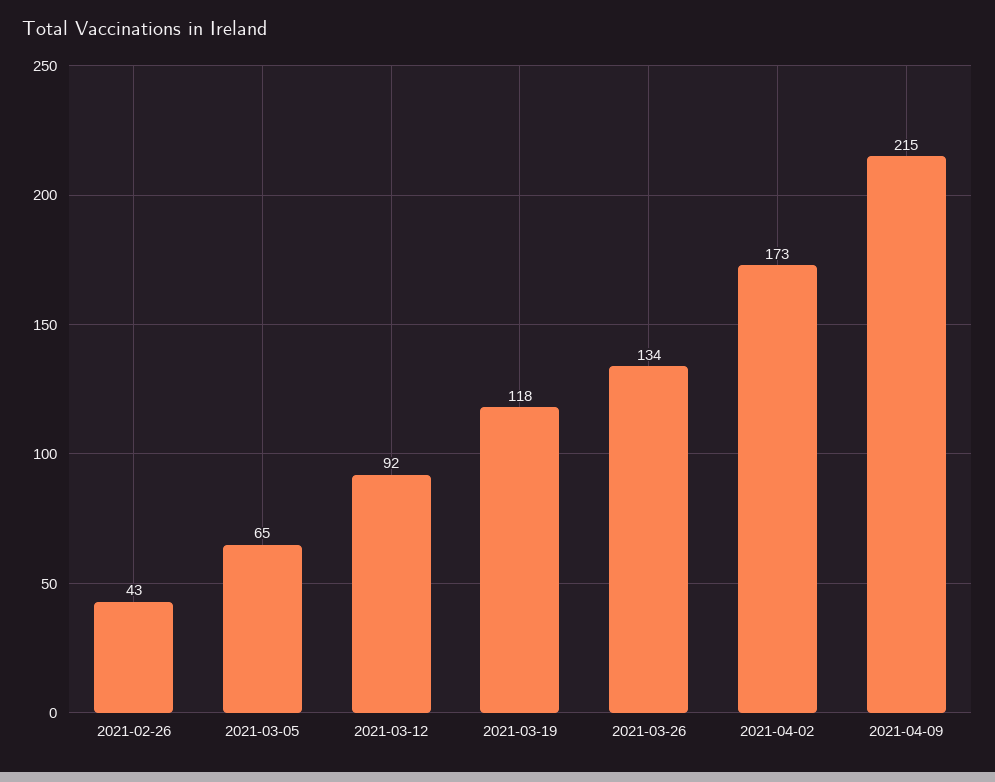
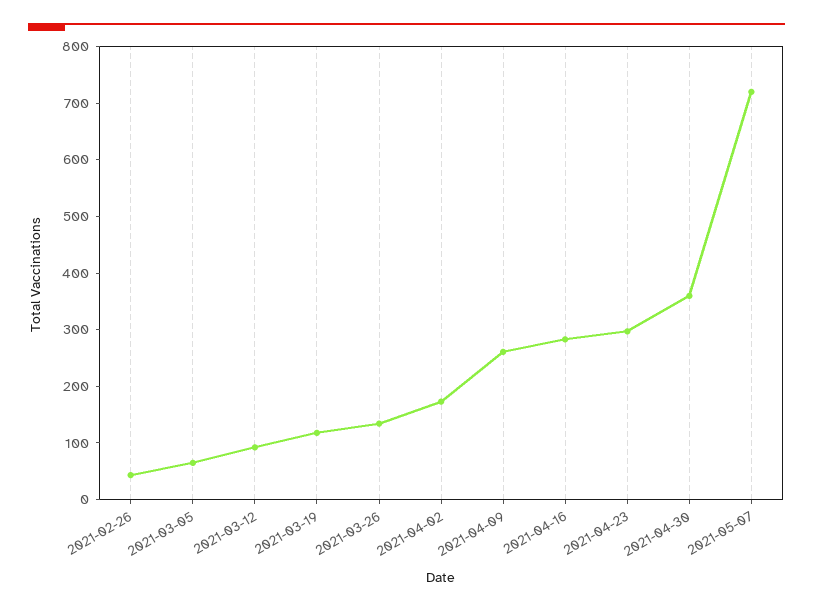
2021-04-09: 215 -> 260
2021-04-16: none -> 280
2021-04-23: none -> 300
2021-04-30: none -> 360
2021-05-07: none -> 720

